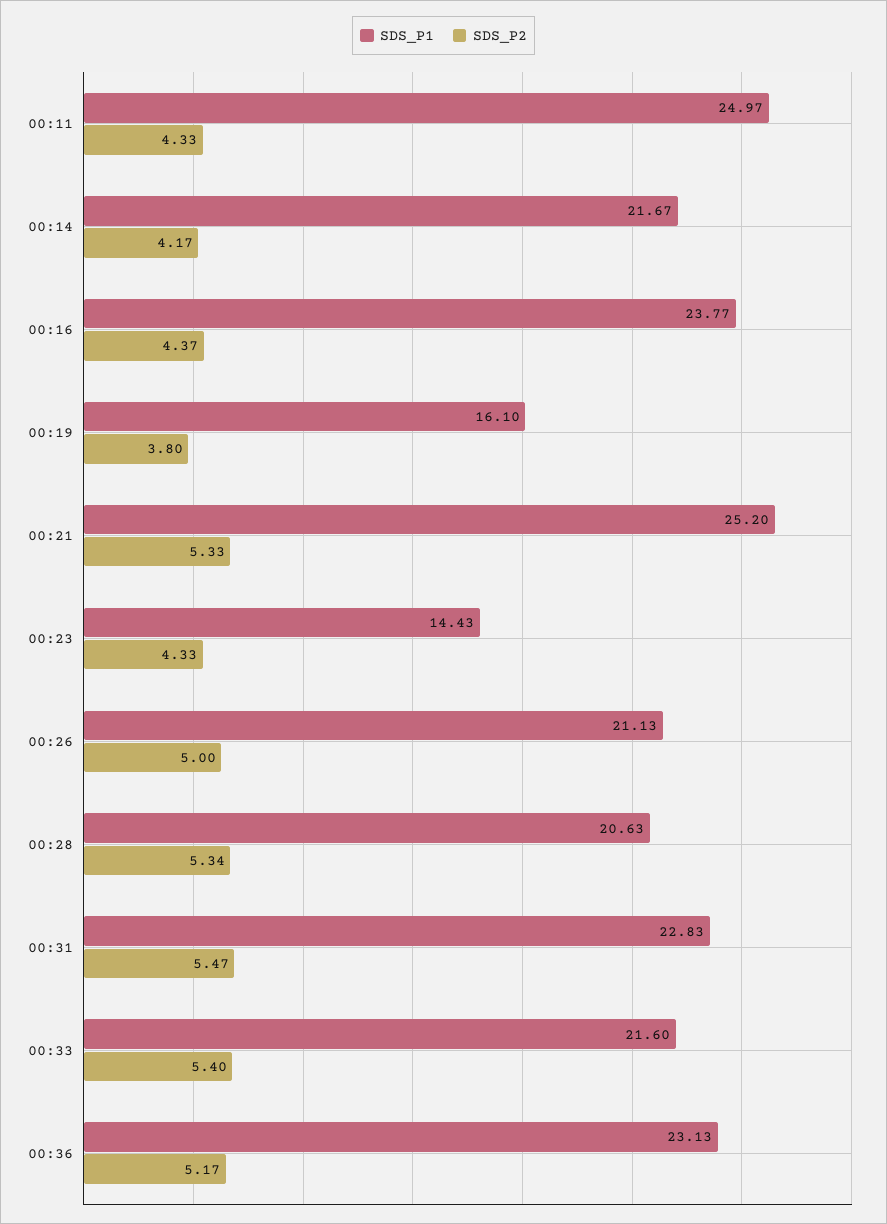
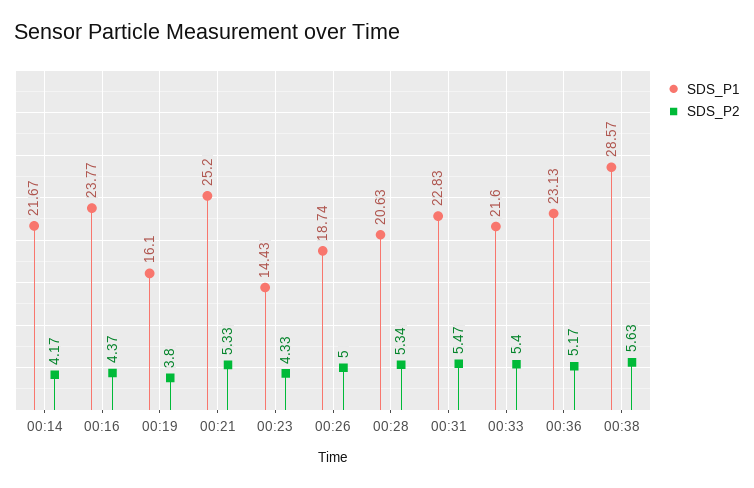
SDS_P1, 00:11: 24.97 -> none
SDS_P2, 00:11: 4.33 -> none
SDS_P1, 00:26: 21.13 -> 18.74
SDS_P1, 00:38: none -> 28.57
SDS_P2, 00:38: none -> 5.63

